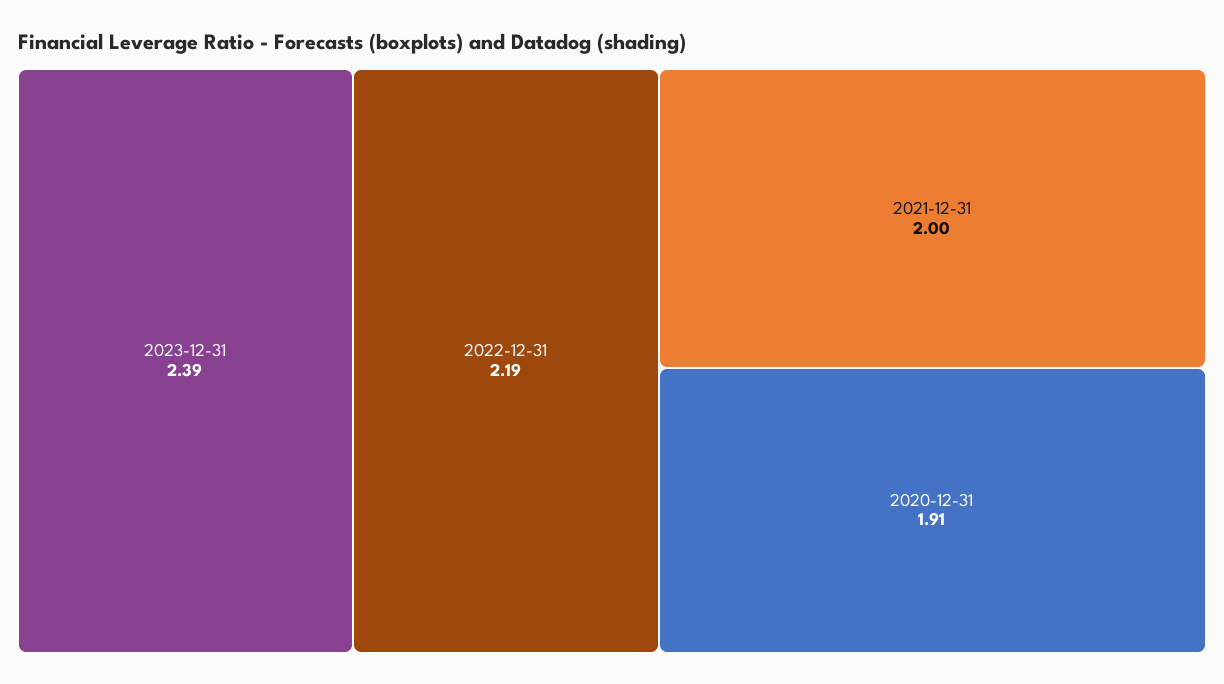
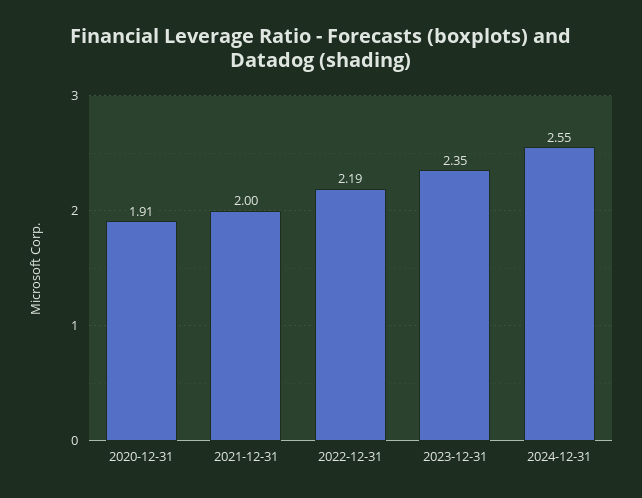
2023-12-31: 2.39 -> 2.35
2024-12-31: none -> 2.55

